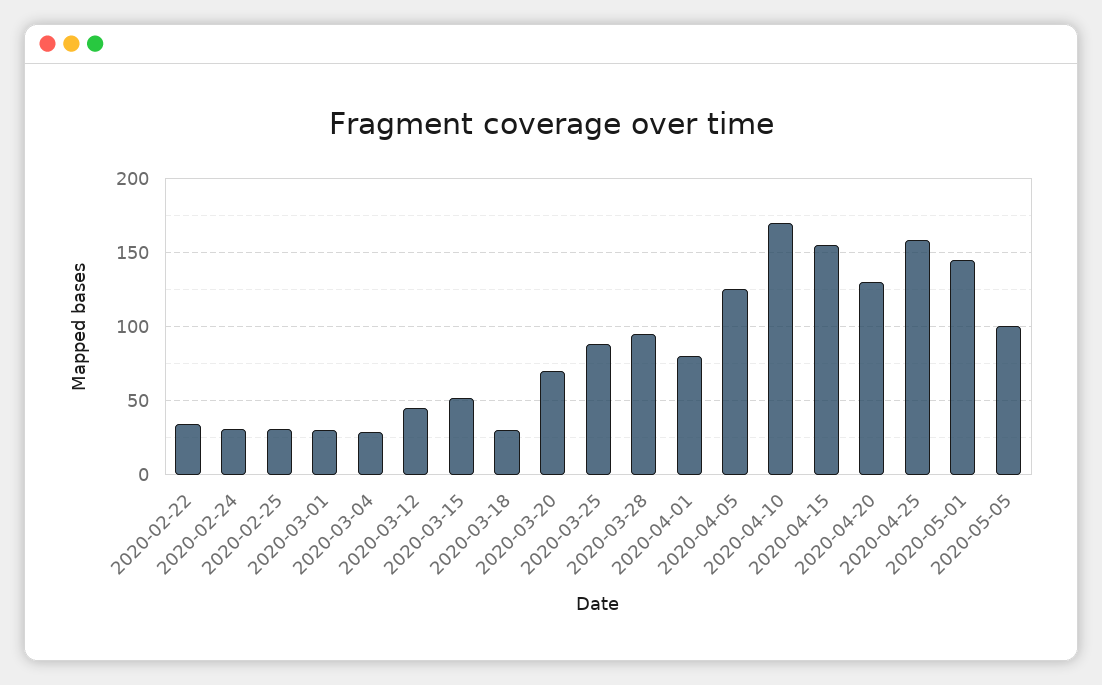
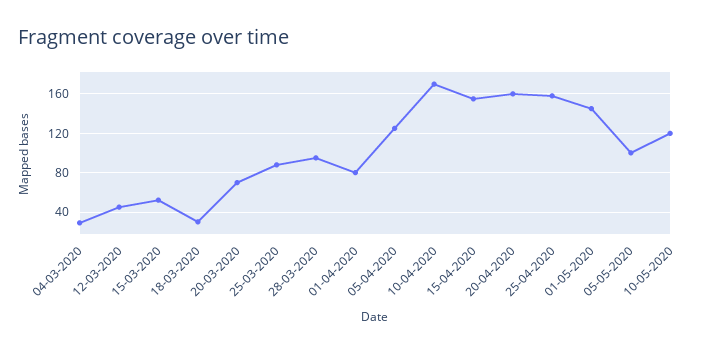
2020-02-22: 35 -> none
2020-02-24: 30 -> none
2020-02-25: 30 -> none
2020-03-01: 30 -> none
2020-04-20: 130 -> 160
10-05-2020: none -> 120

